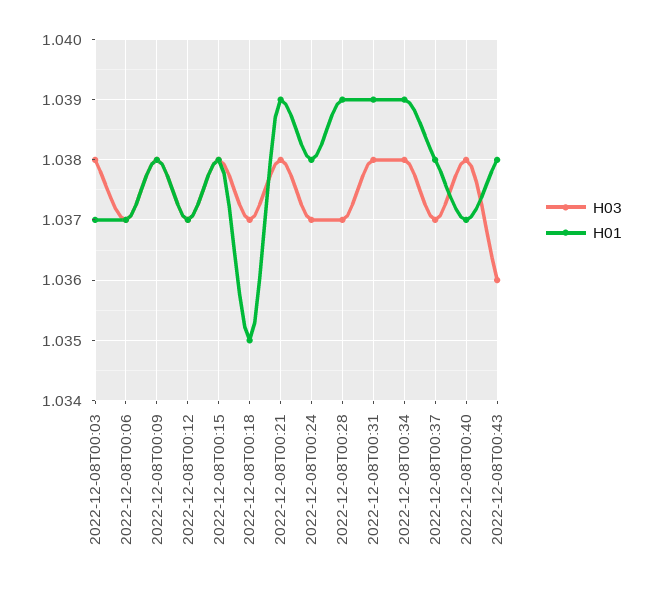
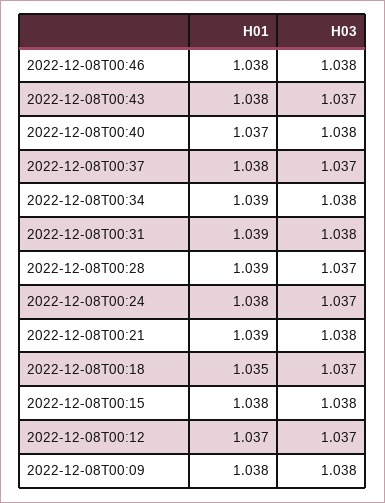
H03, 2022-12-08T00:03: 1.038 -> none
H01, 2022-12-08T00:03: 1.037 -> none
H03, 2022-12-08T00:06: 1.037 -> none
H01, 2022-12-08T00:06: 1.037 -> none
H03, 2022-12-08T00:43: 1.036 -> 1.037
H01, 2022-12-08T00:46: none -> 1.038
H03, 2022-12-08T00:46: none -> 1.038

